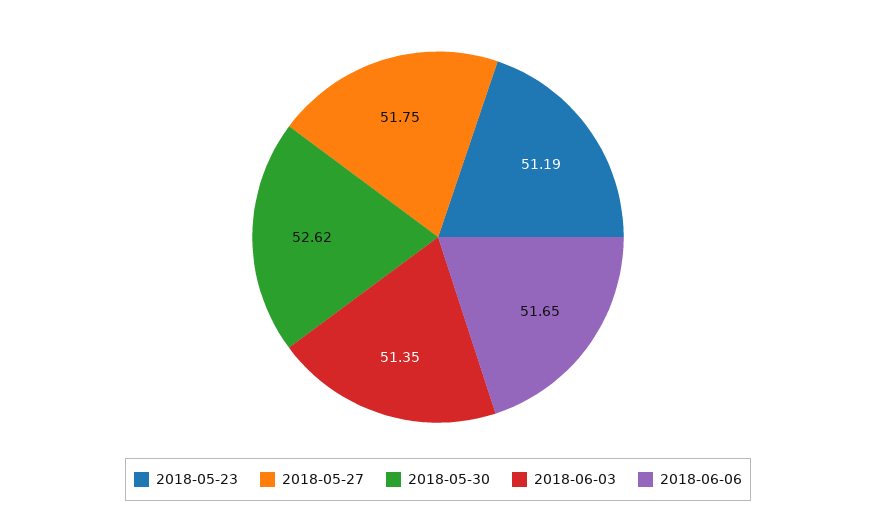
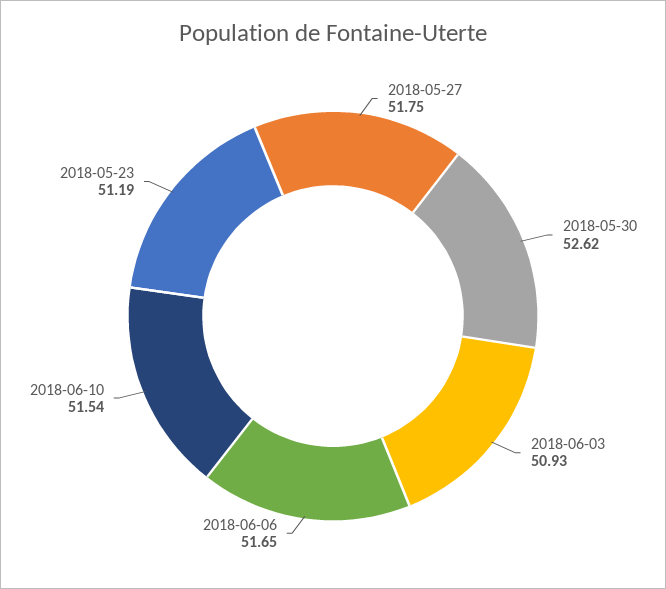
2018-06-03: 51.35 -> 50.93
2018-06-10: none -> 51.54

